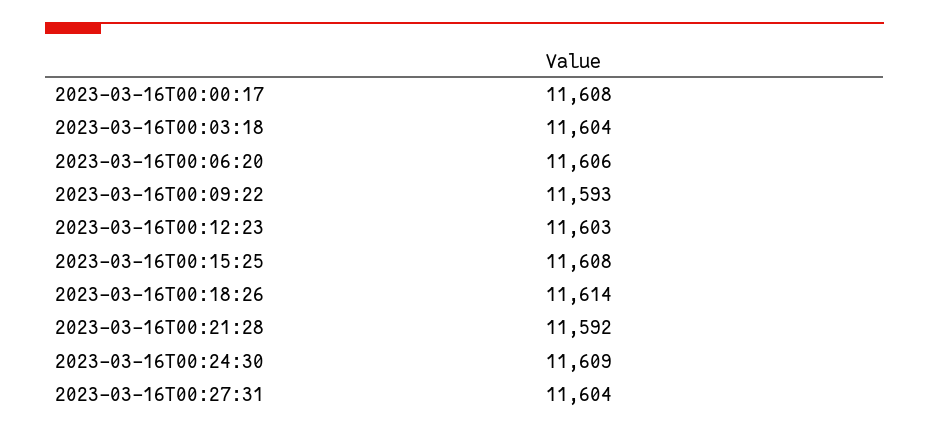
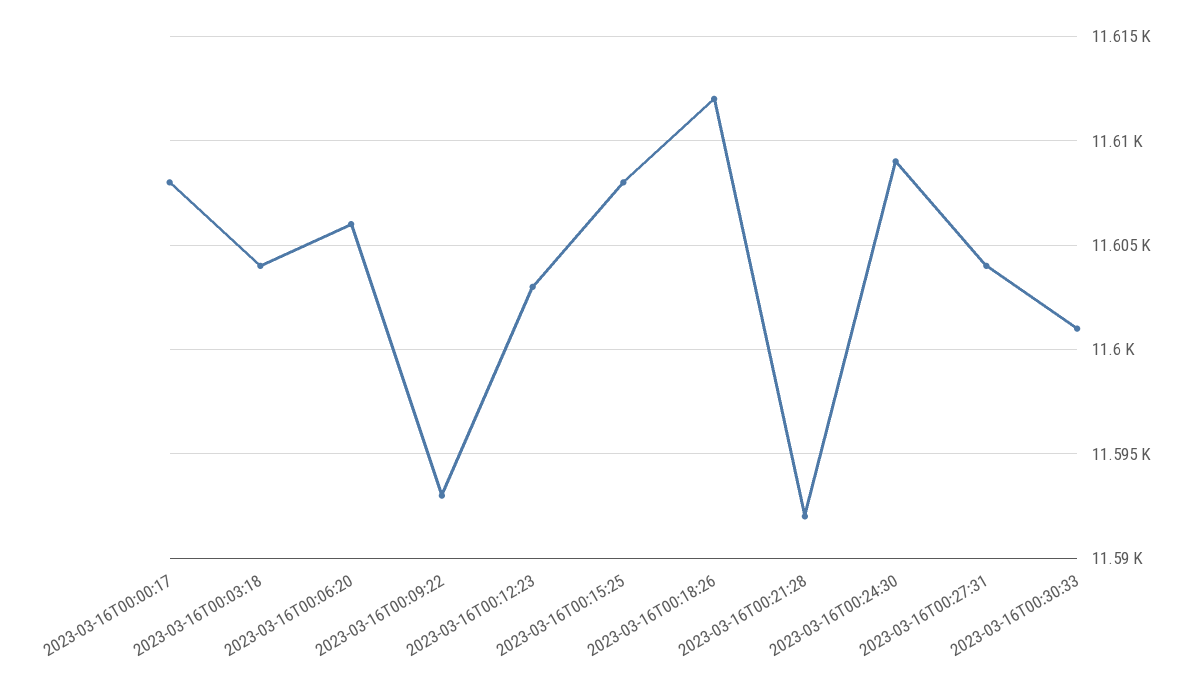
2023-03-16T00:18:26: 11614 -> 11612
2023-03-16T00:30:33: none -> 11601

